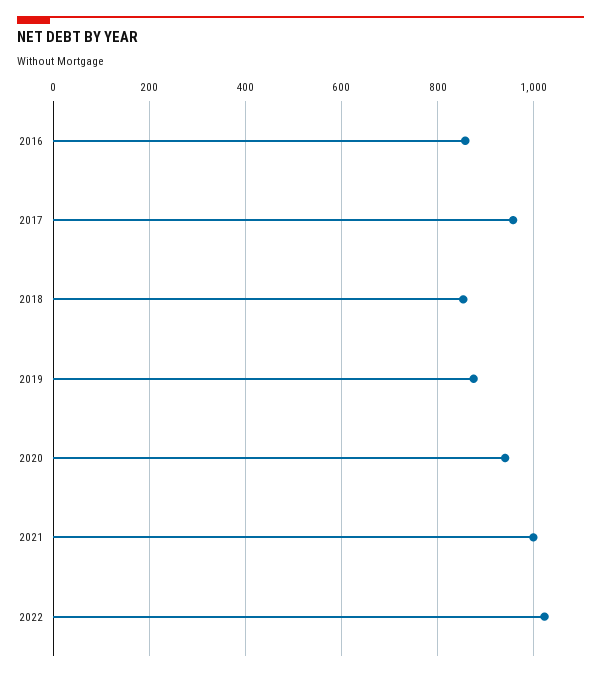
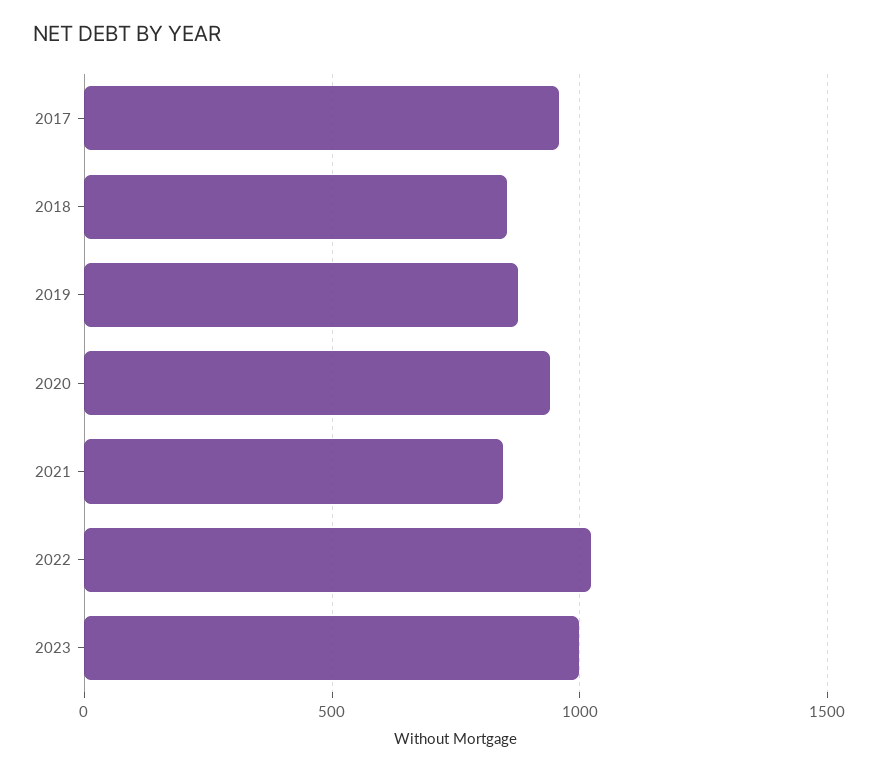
2016: 860 -> none
2021: 1000 -> 850
2023: none -> 1000

